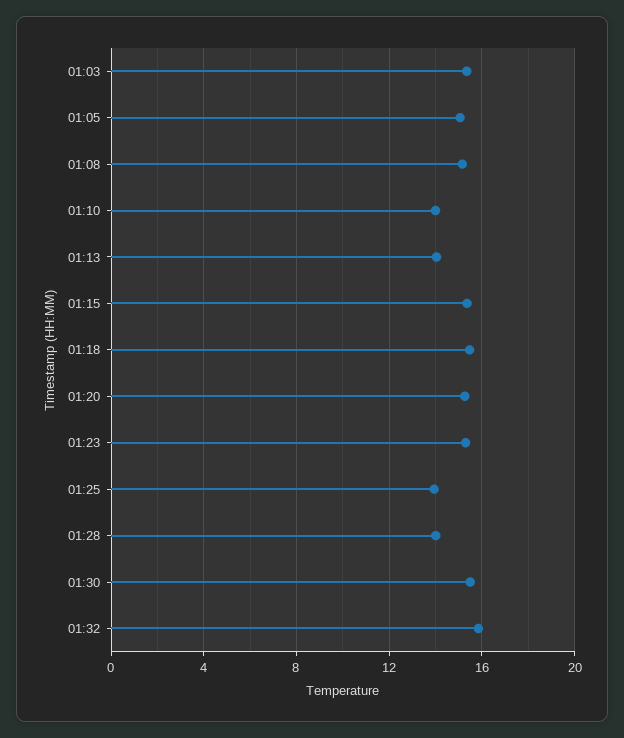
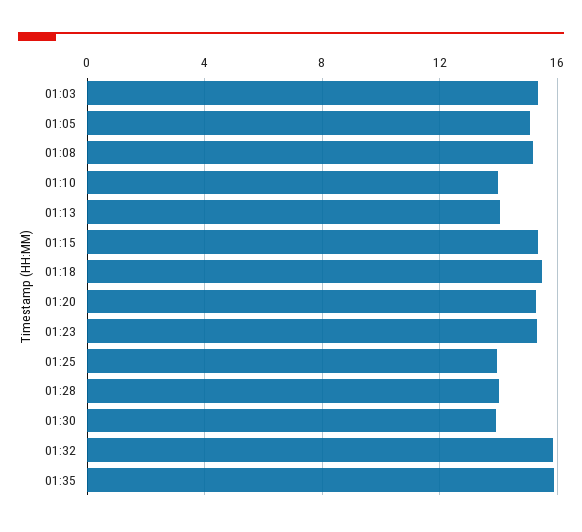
01:30: 15.5 -> 14
01:35: none -> 16

